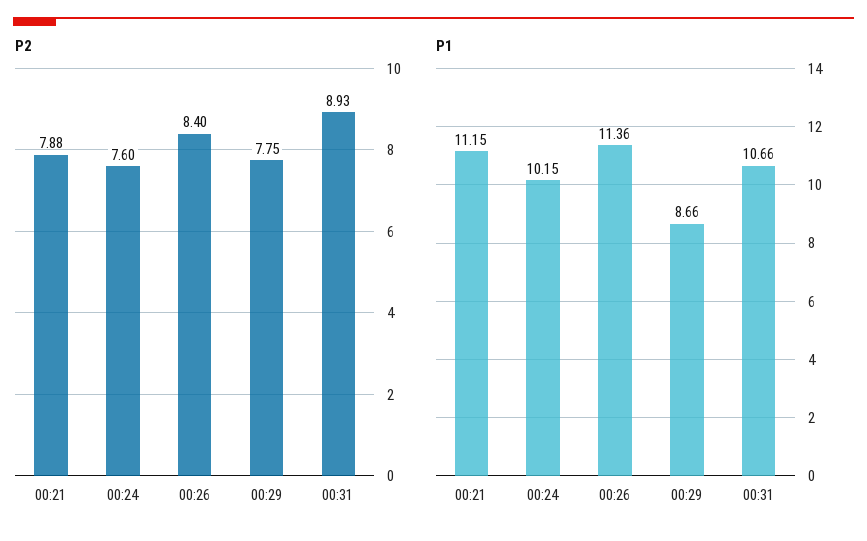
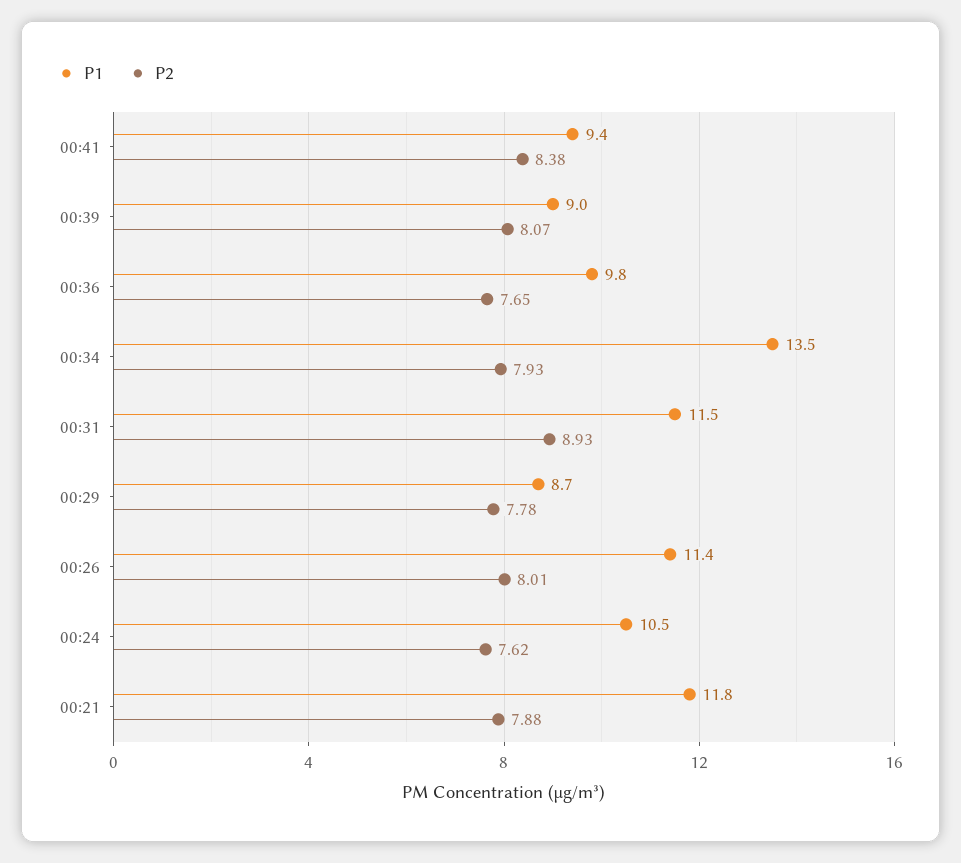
P2, 00:24: 7.6 -> 7.62
P2, 00:26: 8.4 -> 8.01
P2, 00:29: 7.75 -> 7.78
P1, 00:21: 11.15 -> 11.8
P1, 00:24: 10.15 -> 10.5
P1, 00:31: 10.66 -> 11.5
P1, 00:41: none -> 9.4
P2, 00:41: none -> 8.38
P1, 00:39: none -> 9
P2, 00:39: none -> 8.07
P1, 00:36: none -> 9.8
P2, 00:36: none -> 7.65
P1, 00:34: none -> 13.5
P2, 00:34: none -> 7.93

